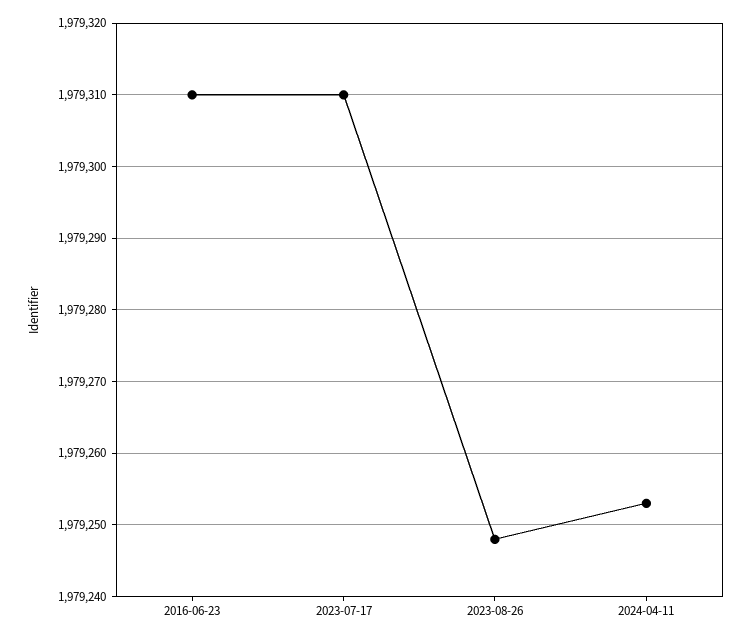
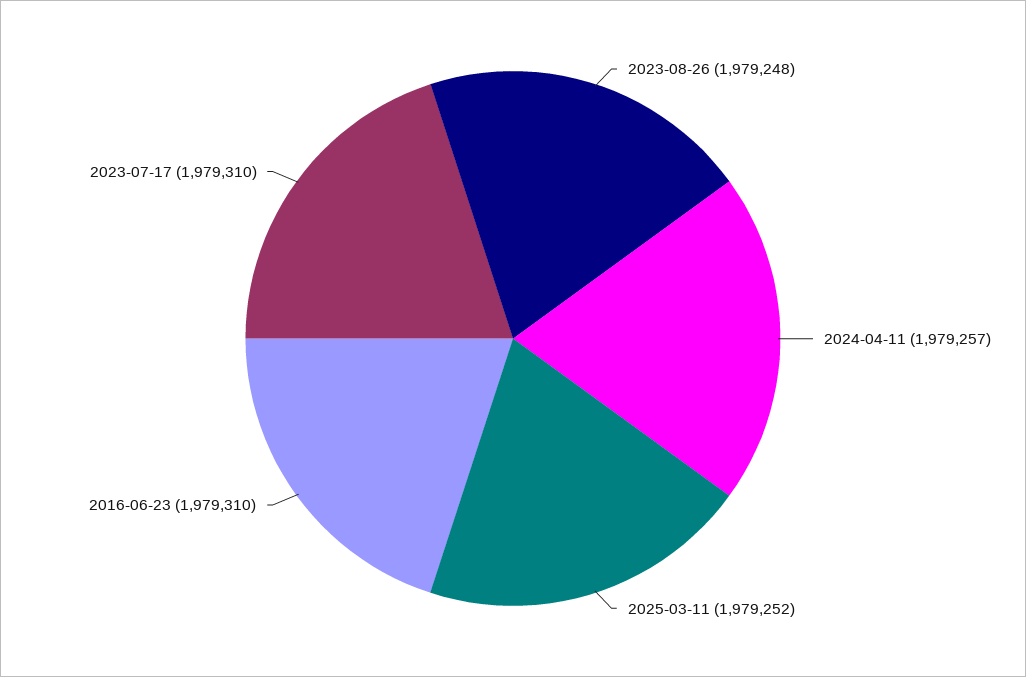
2024-04-11: 1979253 -> 1979257
2025-03-11: none -> 1979252

